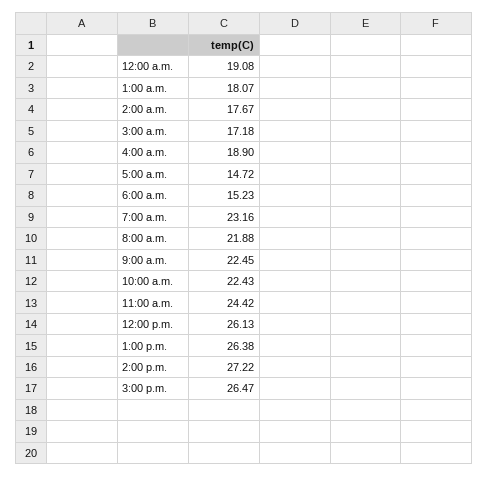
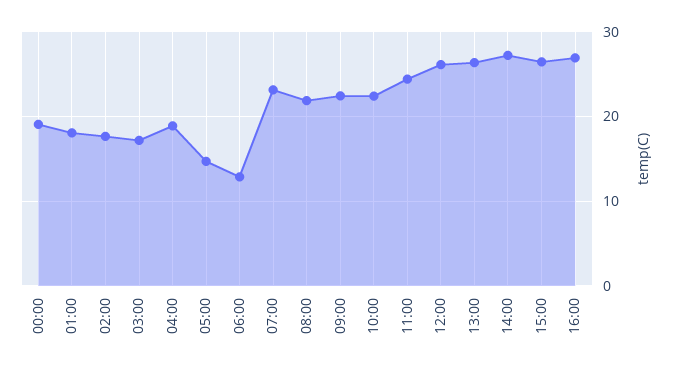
6:00 a.m.: 15.23 -> 13
16:00: none -> 27

